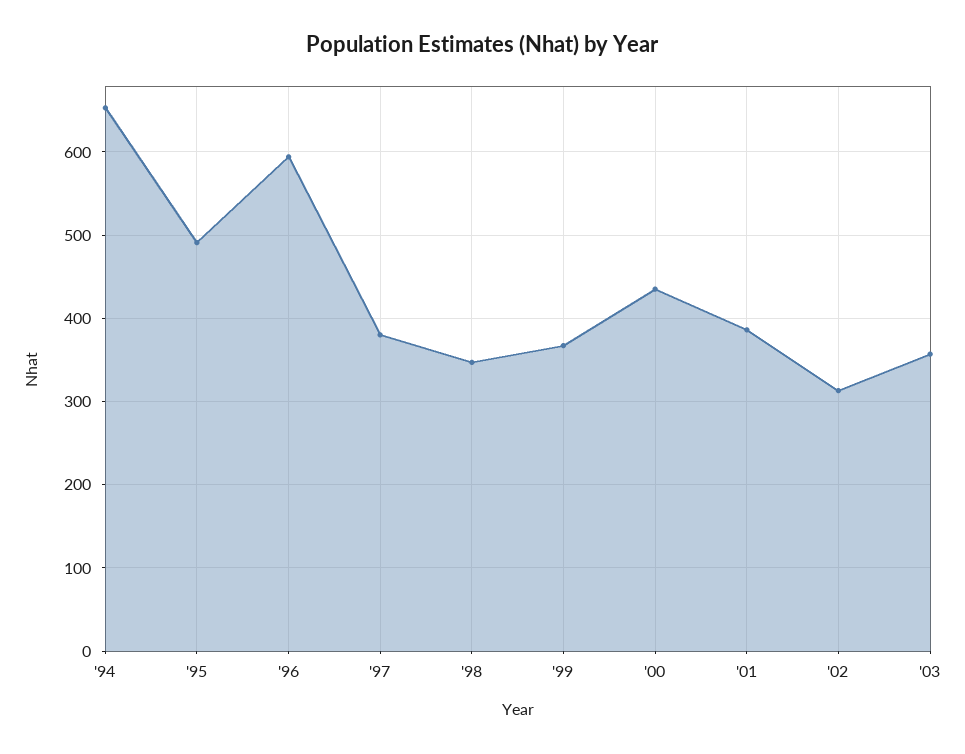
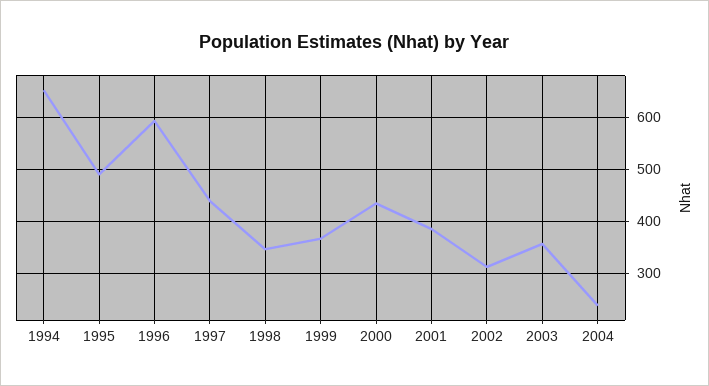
'97: 380 -> 440
2004: none -> 240

